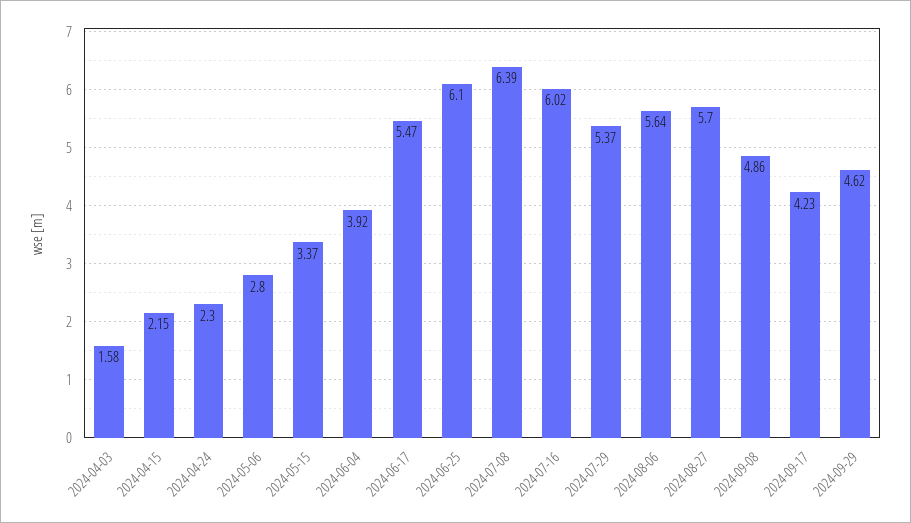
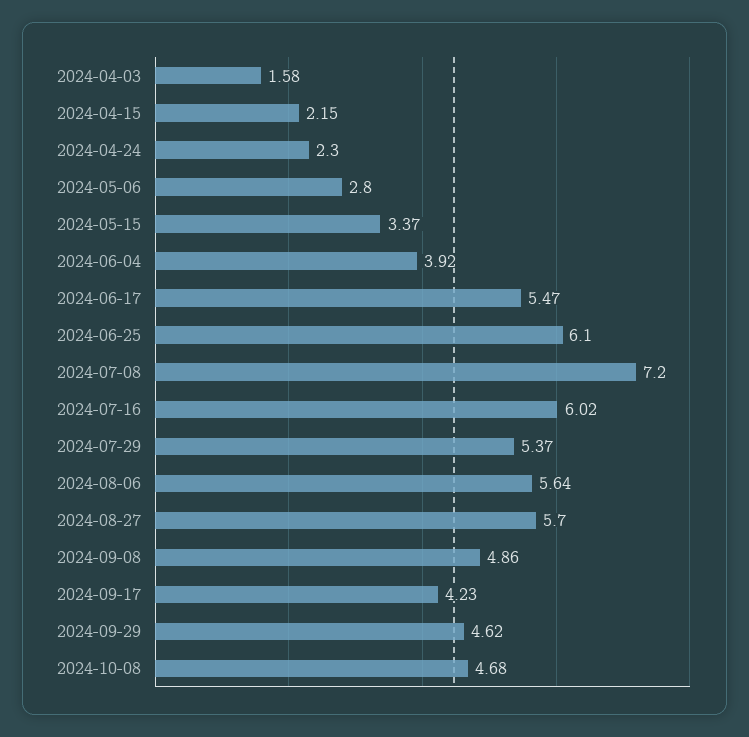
2024-07-08: 6.39 -> 7.2
2024-10-08: none -> 4.68

